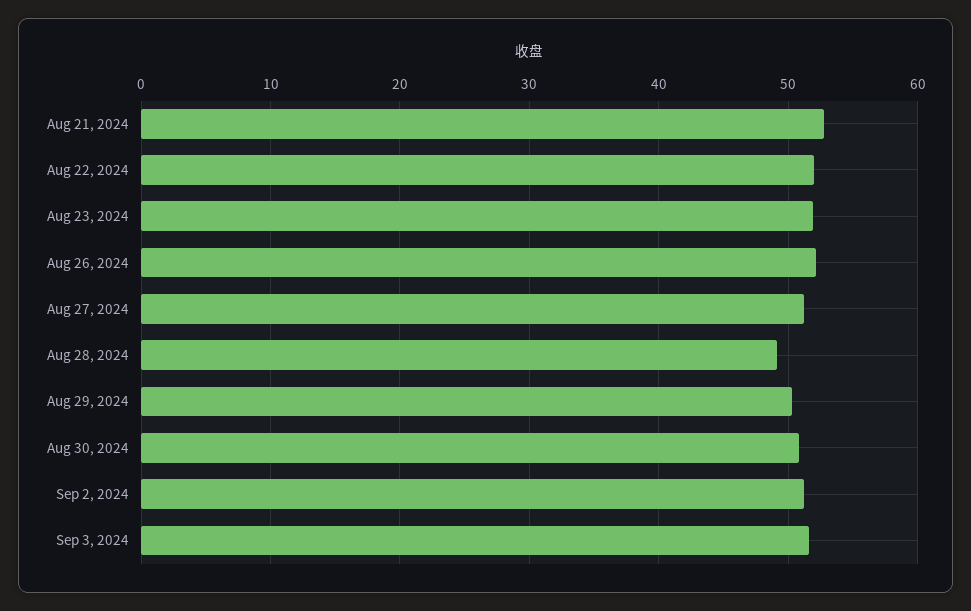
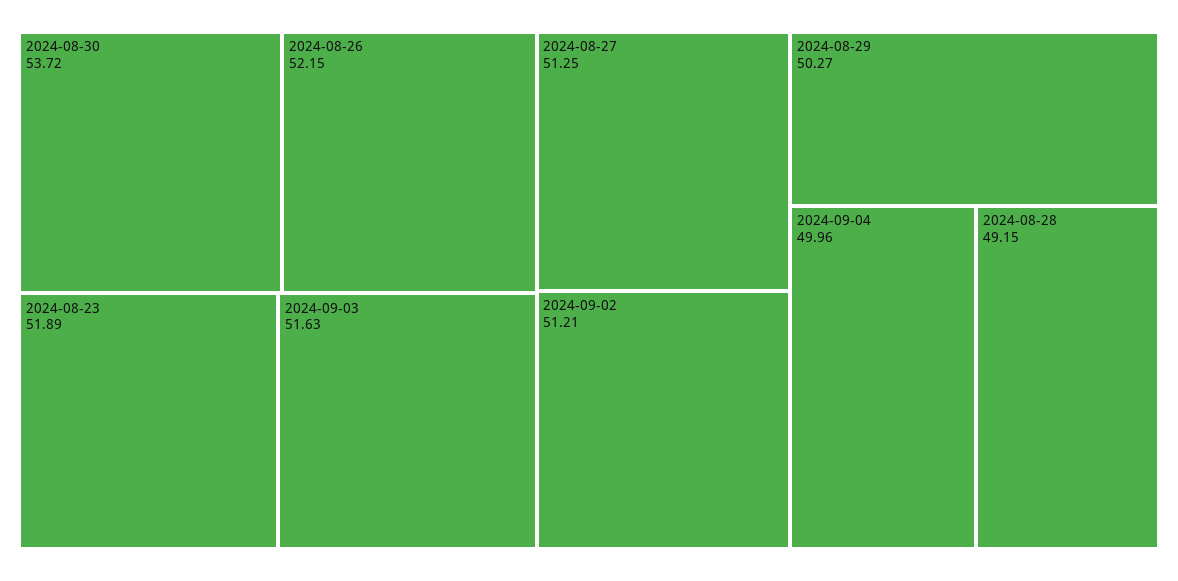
Aug 21, 2024: 53 -> none
Aug 22, 2024: 52 -> none
Aug 30, 2024: 51 -> 53.72
2024-09-04: none -> 49.96

